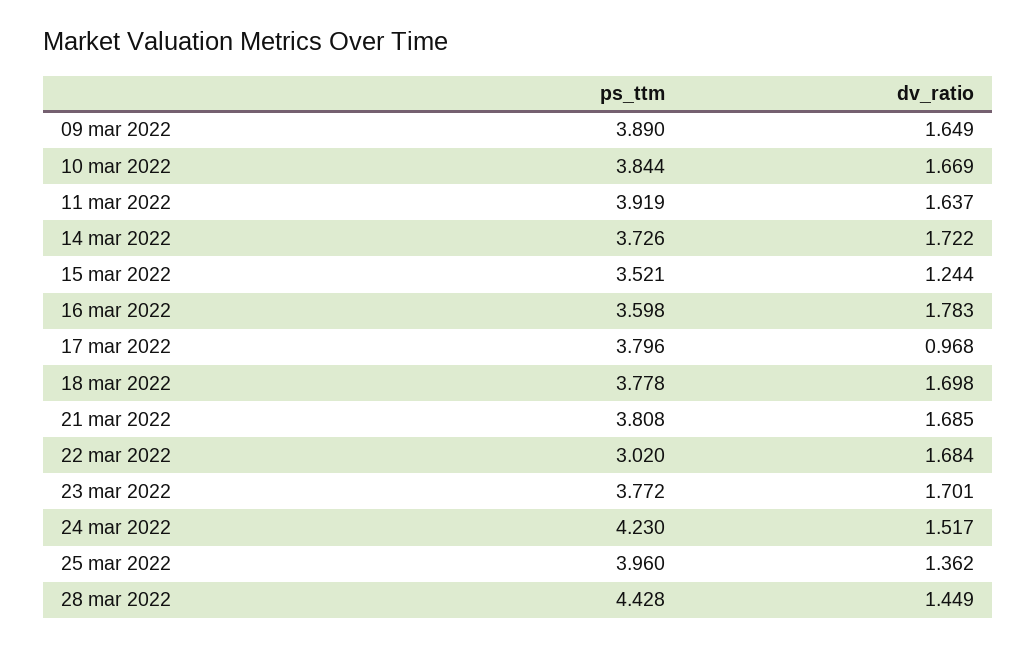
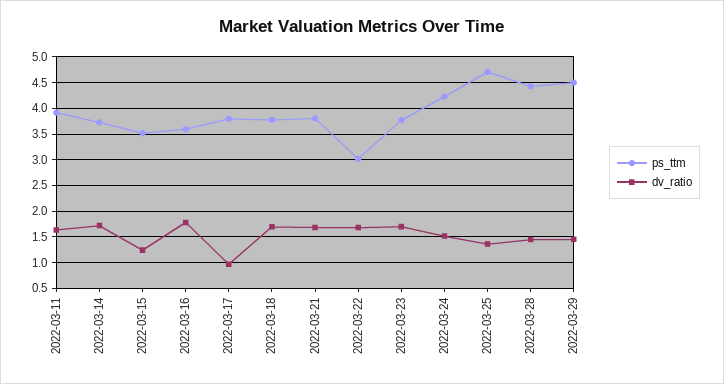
ps_ttm, 09 mar 2022: 3.89 -> none
dv_ratio, 09 mar 2022: 1.649 -> none
ps_ttm, 10 mar 2022: 3.844 -> none
dv_ratio, 10 mar 2022: 1.669 -> none
ps_ttm, 25 mar 2022: 3.96 -> 4.75
ps_ttm, 2022-03-29: none -> 4.5
dv_ratio, 2022-03-29: none -> 1.5

